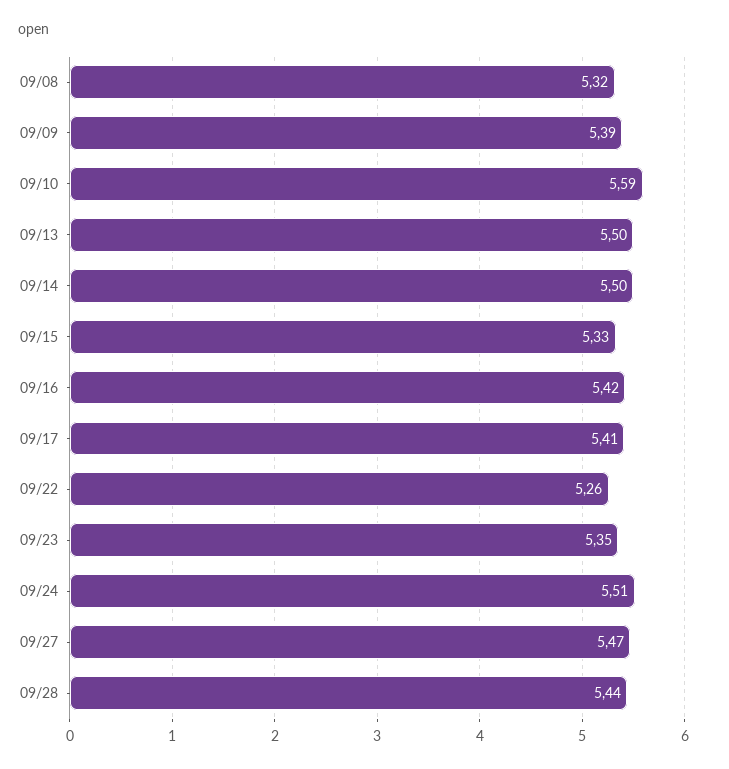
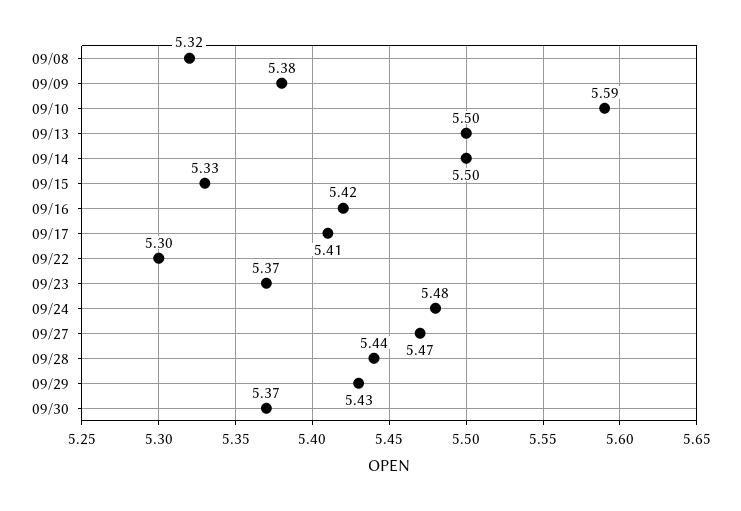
09/09: 5.39 -> 5.38
09/22: 5.26 -> 5.3
09/23: 5.35 -> 5.37
09/24: 5.51 -> 5.48
09/29: none -> 5.43
09/30: none -> 5.37

